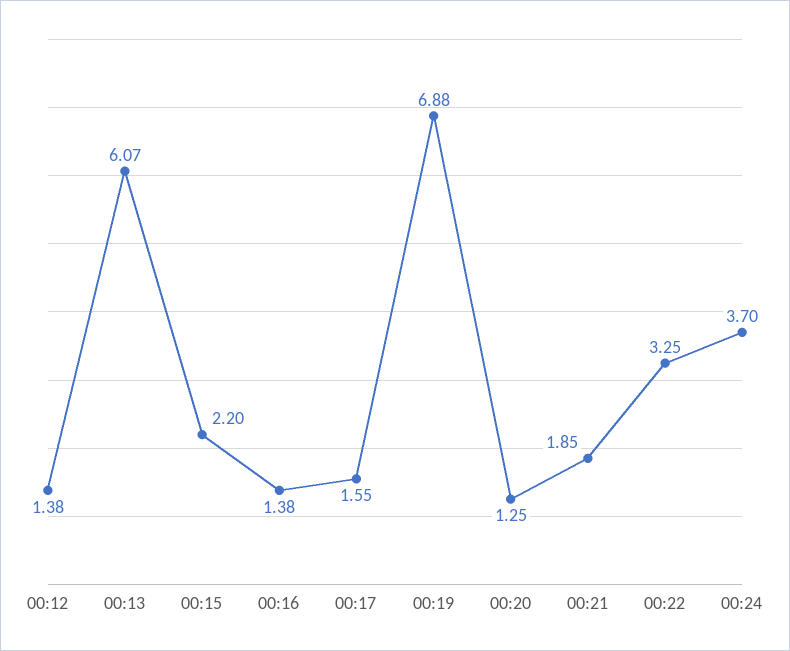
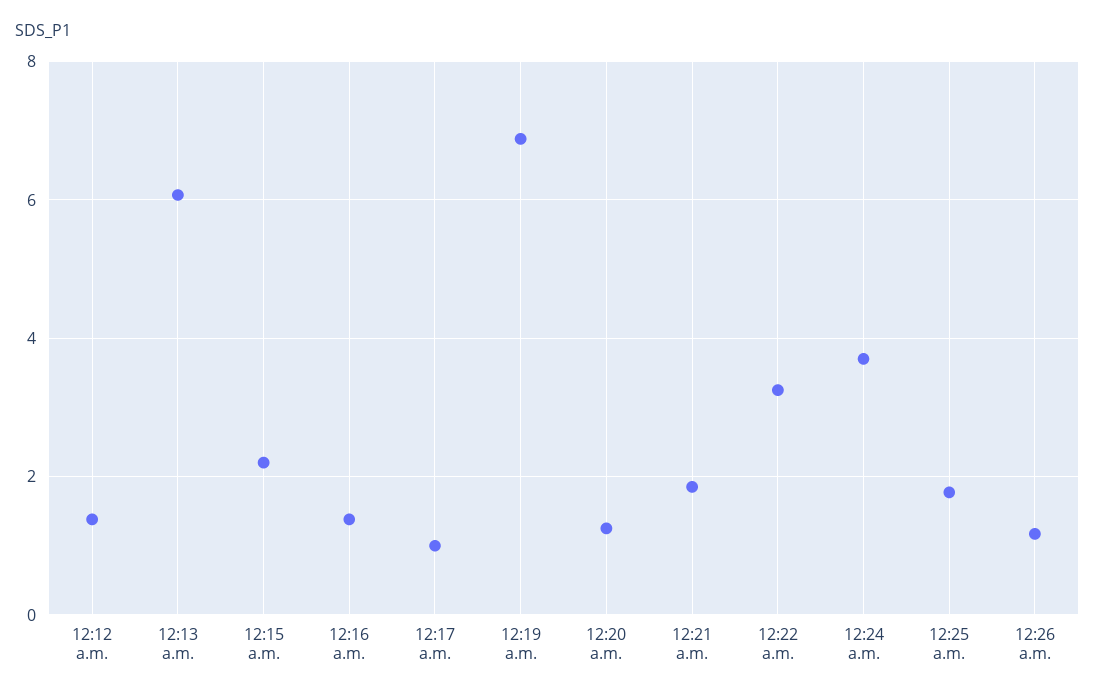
00:17: 1.55 -> 1
12:25 a.m.: none -> 1.8
12:26 a.m.: none -> 1.2

